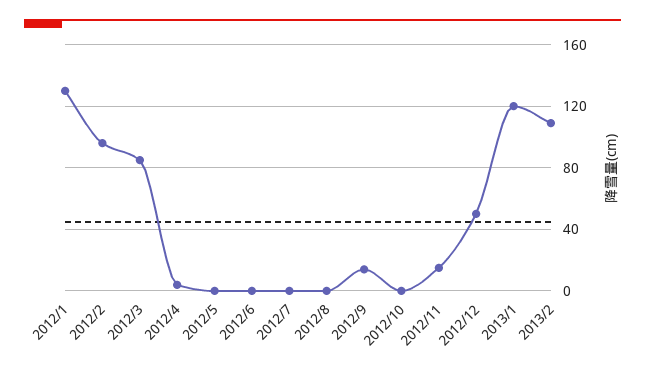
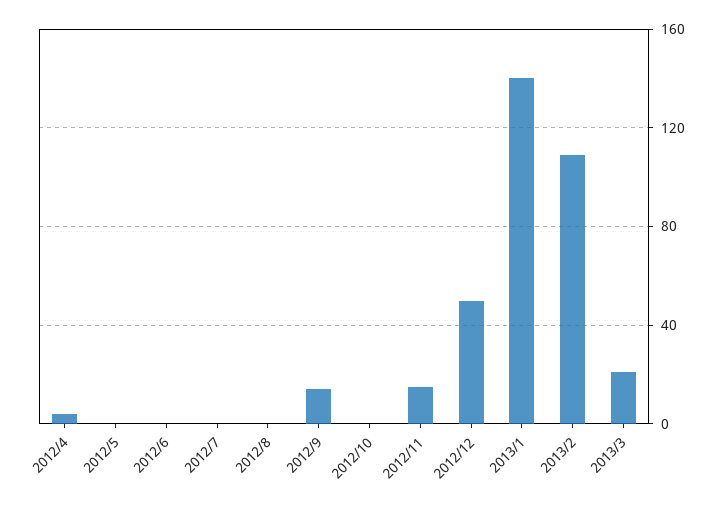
2012/1: 130 -> none
2012/2: 95 -> none
2012/3: 85 -> none
2013/1: 120 -> 140
2013/3: none -> 20

